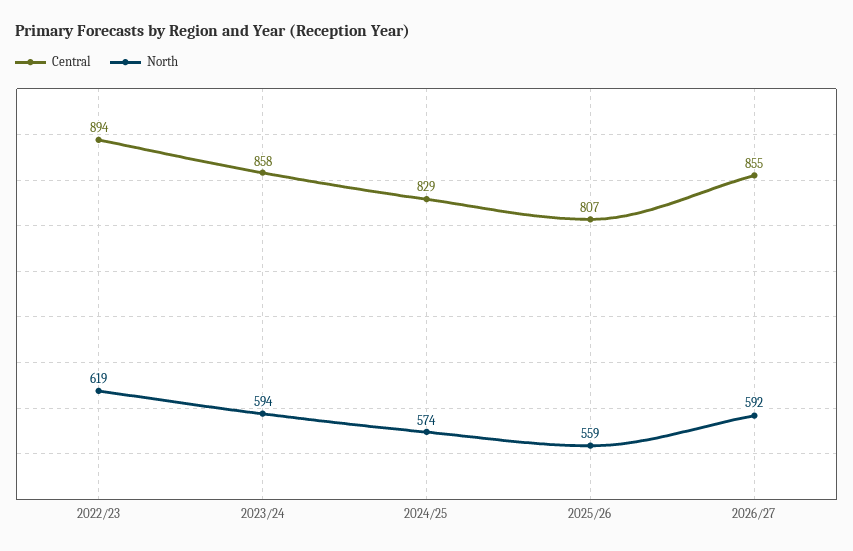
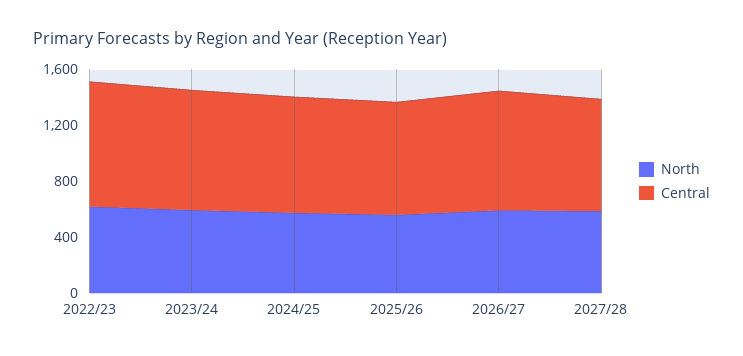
North, 2027/28: none -> 600
Central, 2027/28: none -> 800

